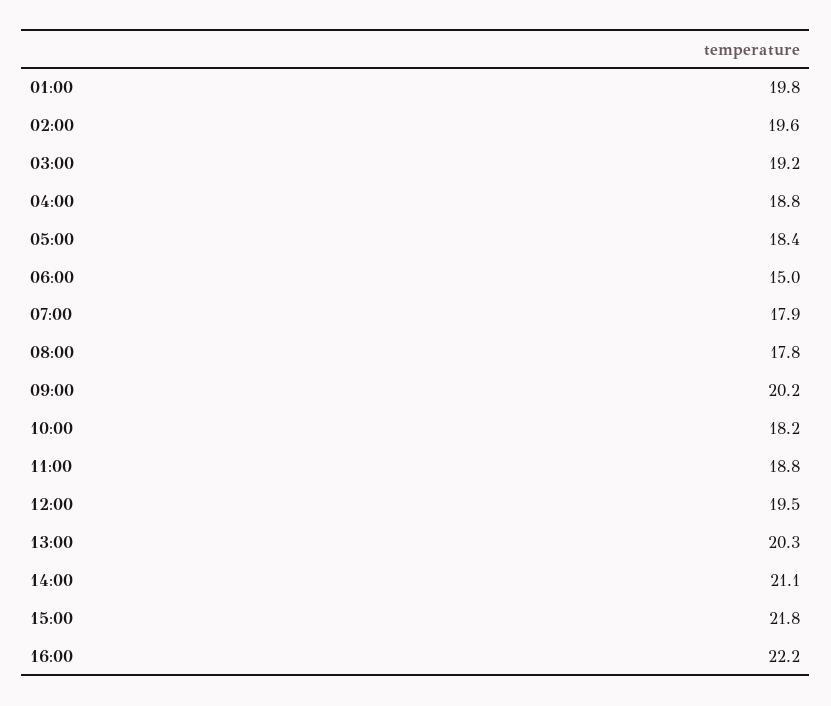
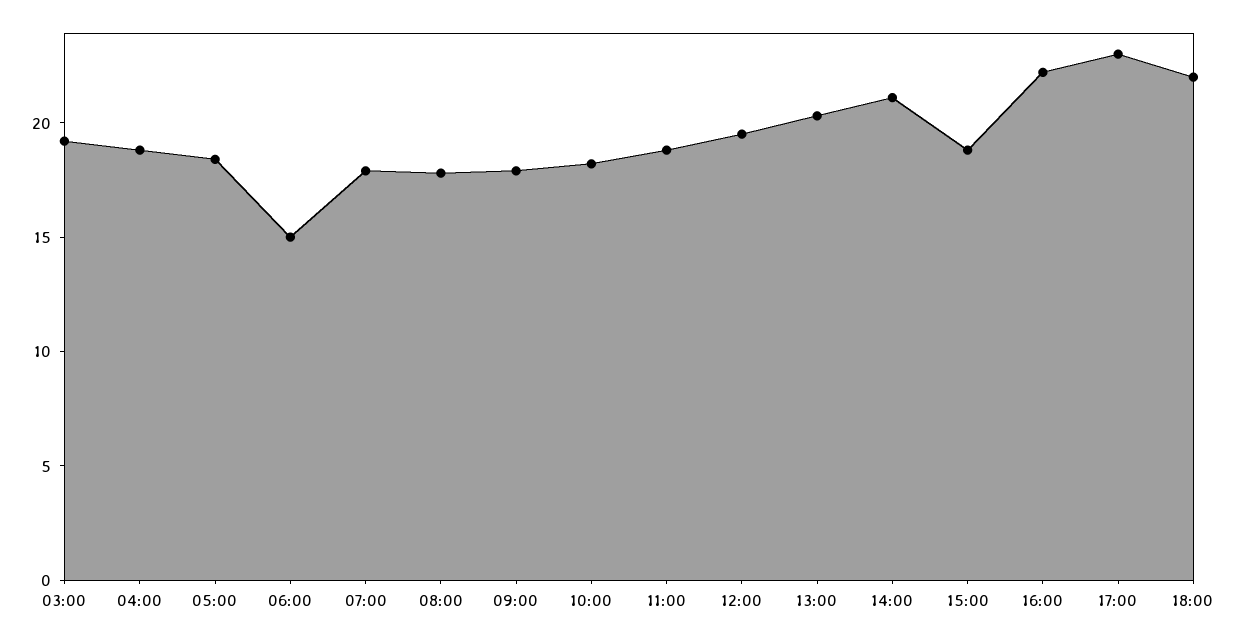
01:00: 19.8 -> none
02:00: 19.6 -> none
09:00: 20.2 -> 18
15:00: 21.8 -> 19
17:00: none -> 23
18:00: none -> 22

